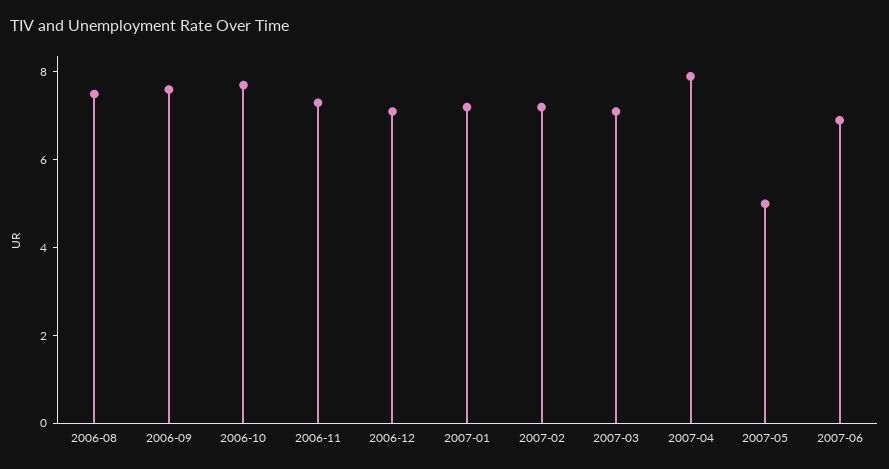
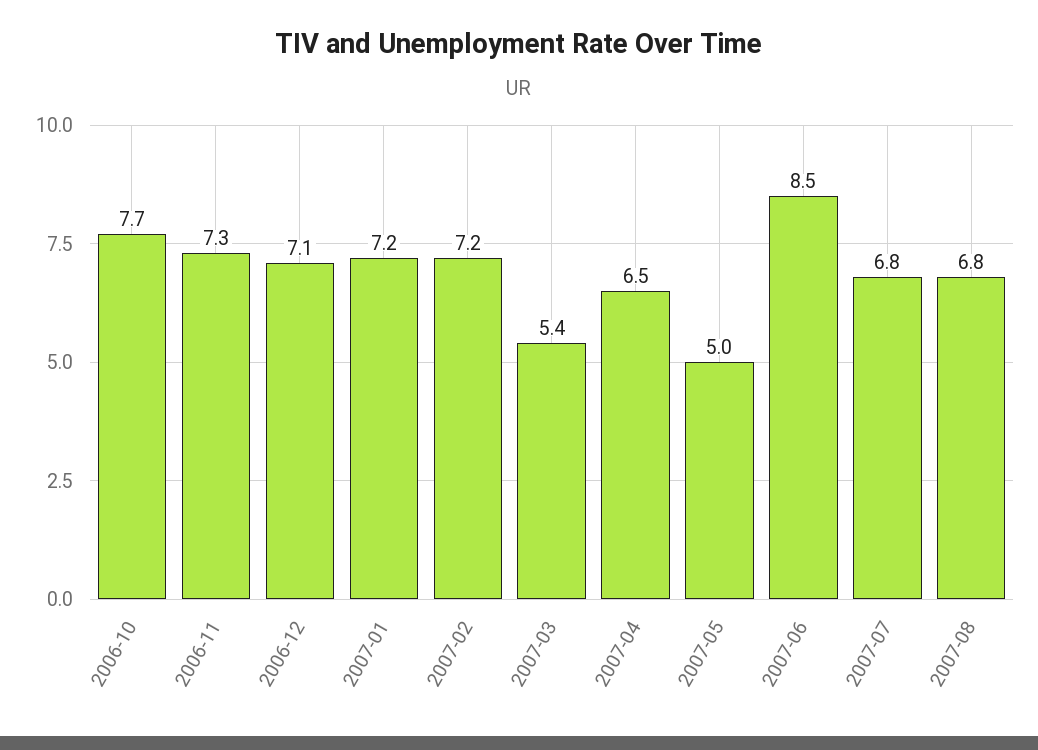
2006-08: 7.5 -> none
2006-09: 7.5 -> none
2007-03: 7 -> 5.4
2007-04: 8 -> 6.5
2007-06: 7 -> 8.5
2007-07: none -> 6.8
2007-08: none -> 6.8

